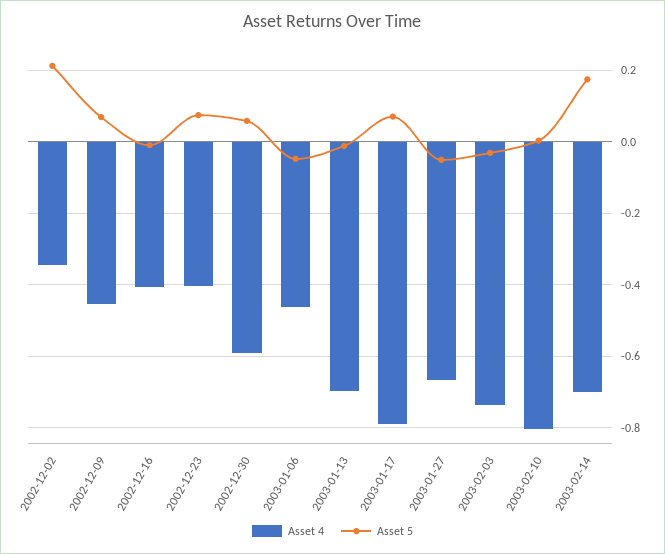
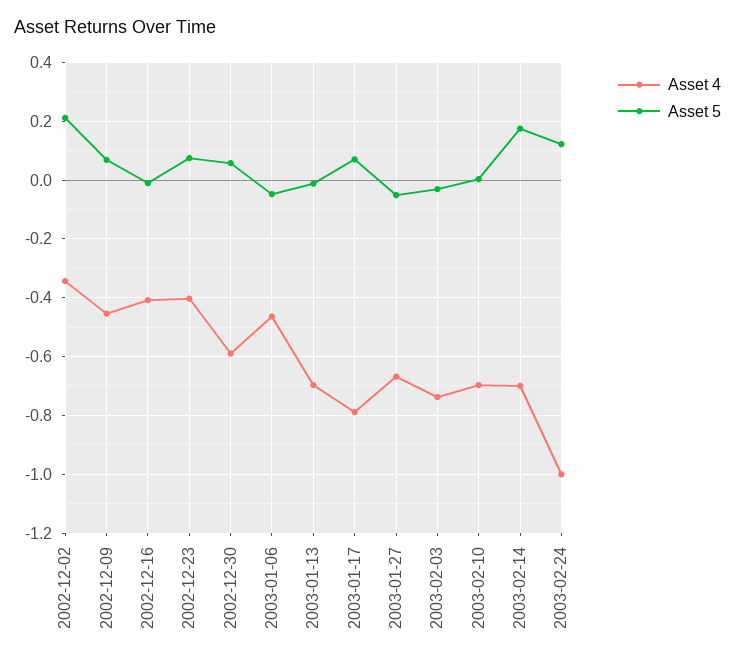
Asset 4, 2003-02-10: -0.8 -> -0.7
Asset 4, 2003-02-24: none -> -1
Asset 5, 2003-02-24: none -> 0.125

